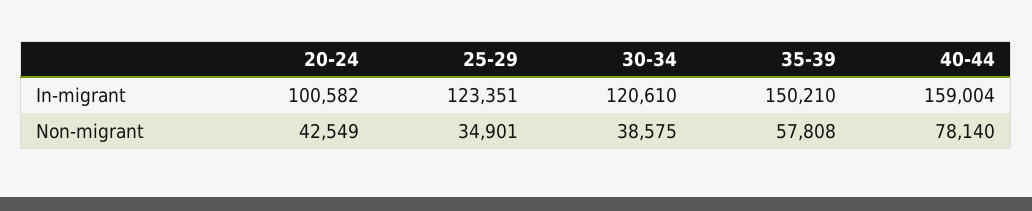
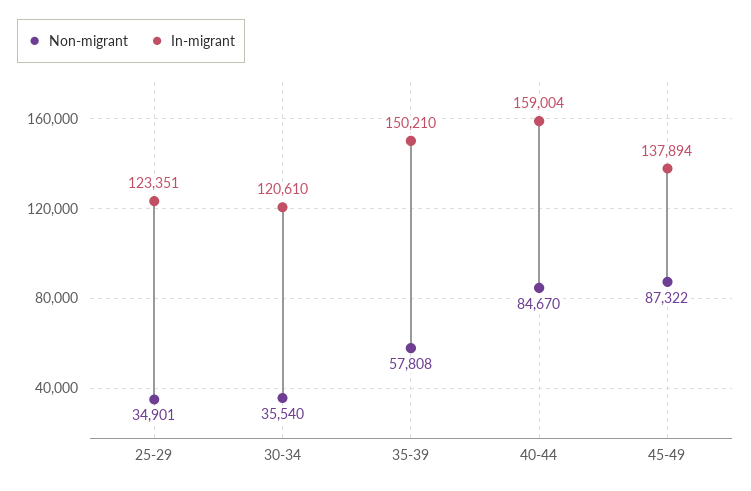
In-migrant, 20-24: 100582 -> none
Non-migrant, 20-24: 42549 -> none
Non-migrant, 30-34: 38575 -> 35540
Non-migrant, 40-44: 78140 -> 84670
Non-migrant, 45-49: none -> 87322
In-migrant, 45-49: none -> 137894

